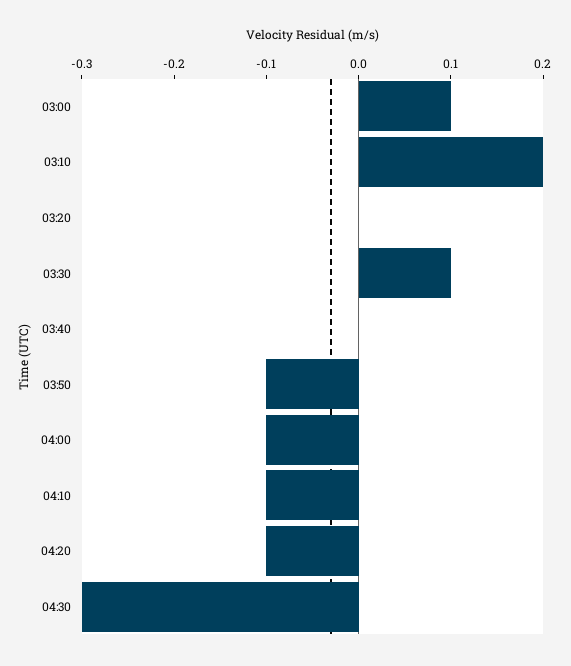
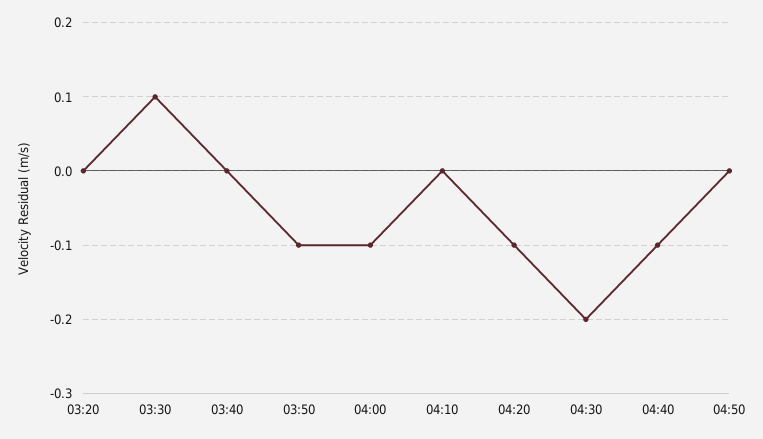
03:00: 0.1 -> none
03:10: 0.2 -> none
04:10: -0.1 -> 0
04:30: -0.3 -> -0.2
04:40: none -> -0.1
04:50: none -> 0

